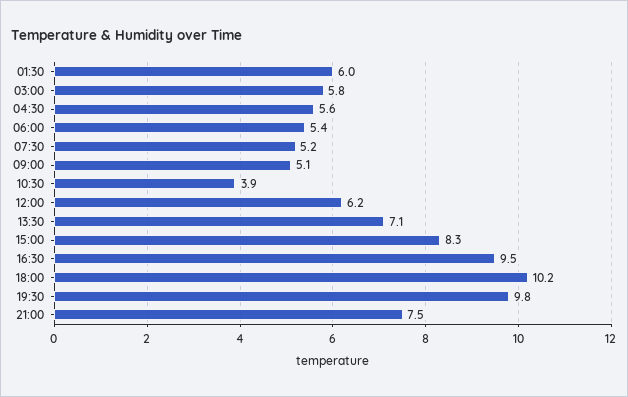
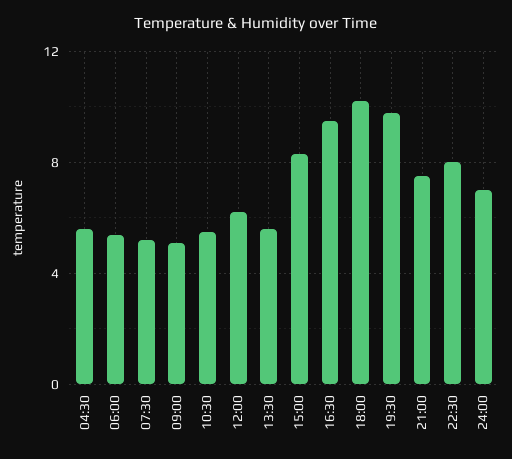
01:30: 6 -> none
03:00: 5.8 -> none
10:30: 3.9 -> 5.5
13:30: 7.1 -> 5.5
22:30: none -> 8
24:00: none -> 7

